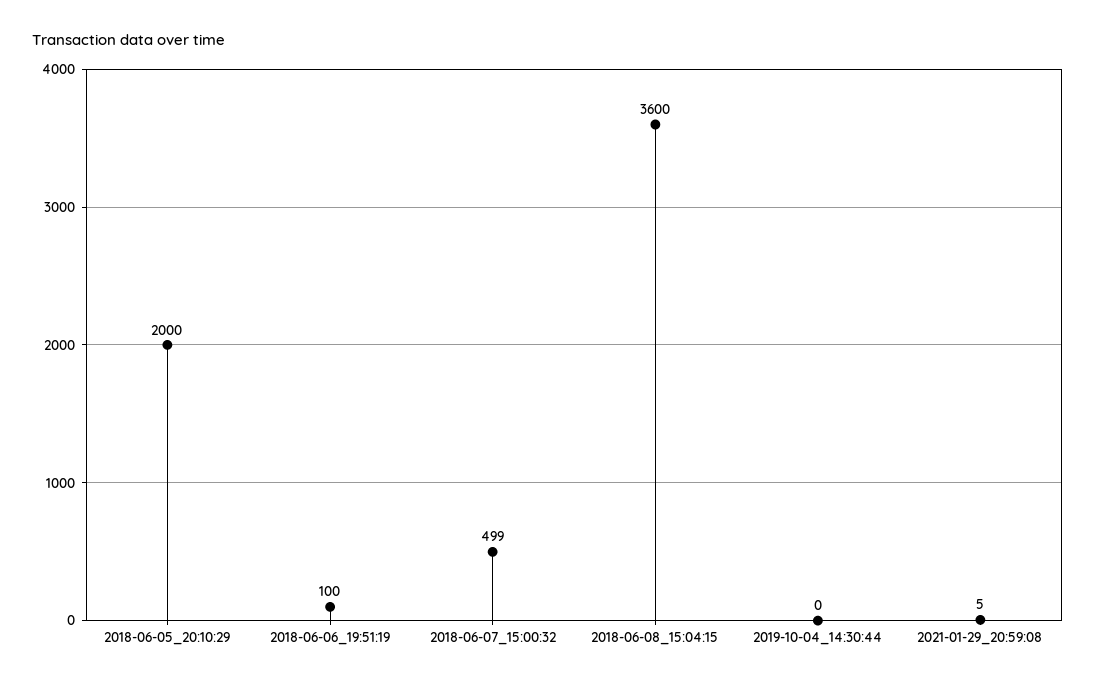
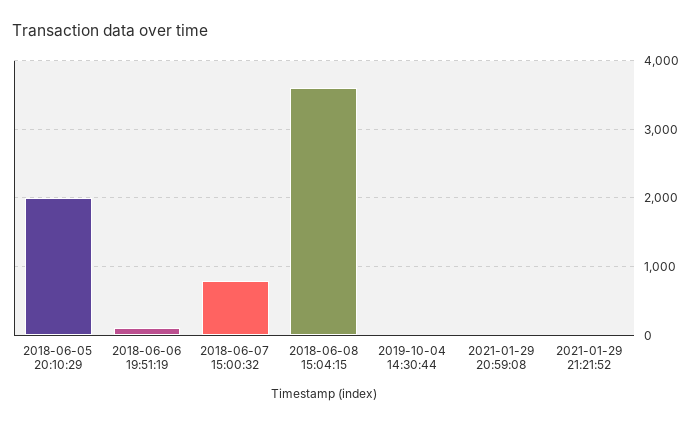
2018-06-07_15:00:32: 499 -> 800
2021-01-29 21:21:52: none -> 0

